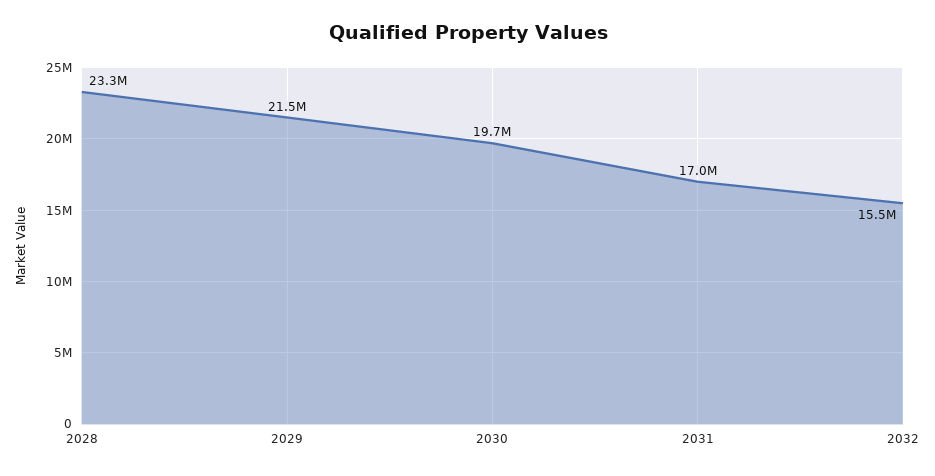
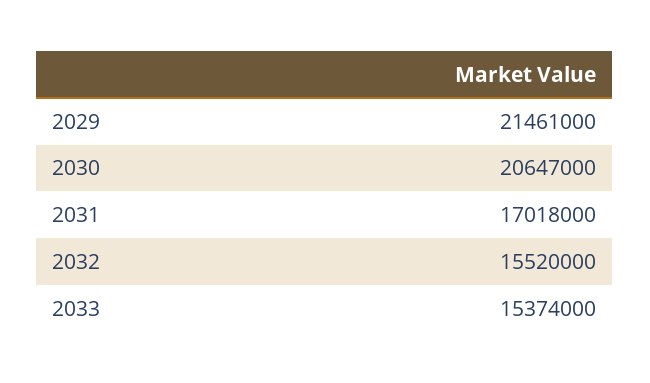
2028: 23300000 -> none
2030: 19700000 -> 20647000
2033: none -> 15374000

